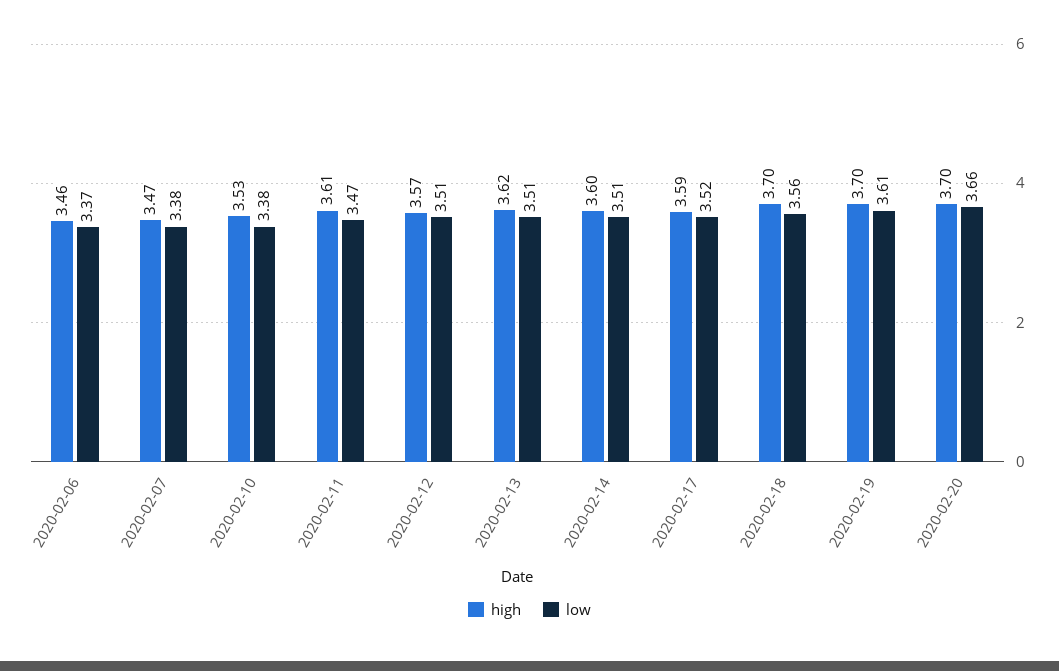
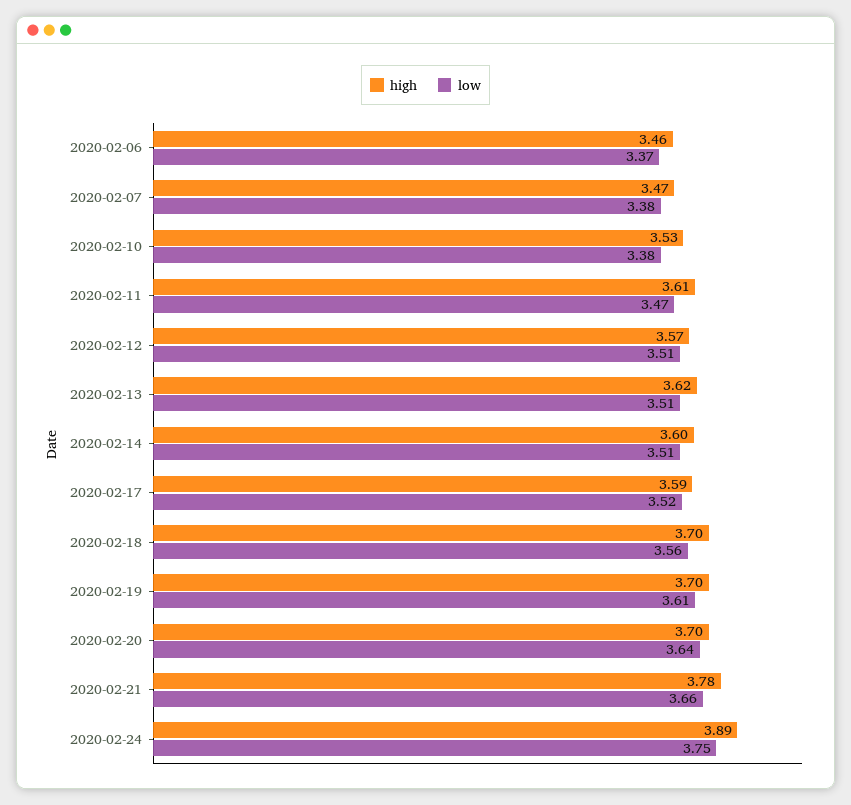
low, 2020-02-20: 3.66 -> 3.64
high, 2020-02-21: none -> 3.78
low, 2020-02-21: none -> 3.66
high, 2020-02-24: none -> 3.89
low, 2020-02-24: none -> 3.75

